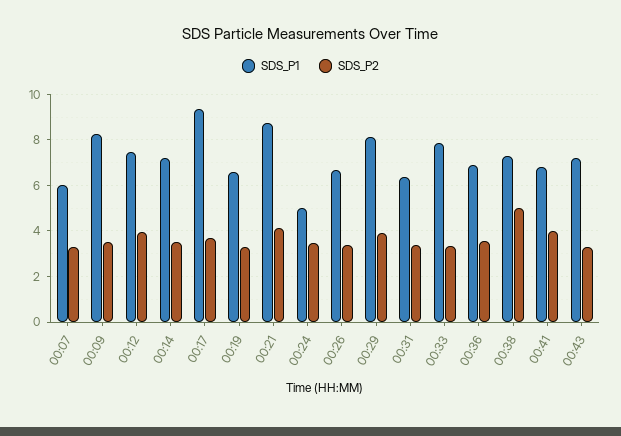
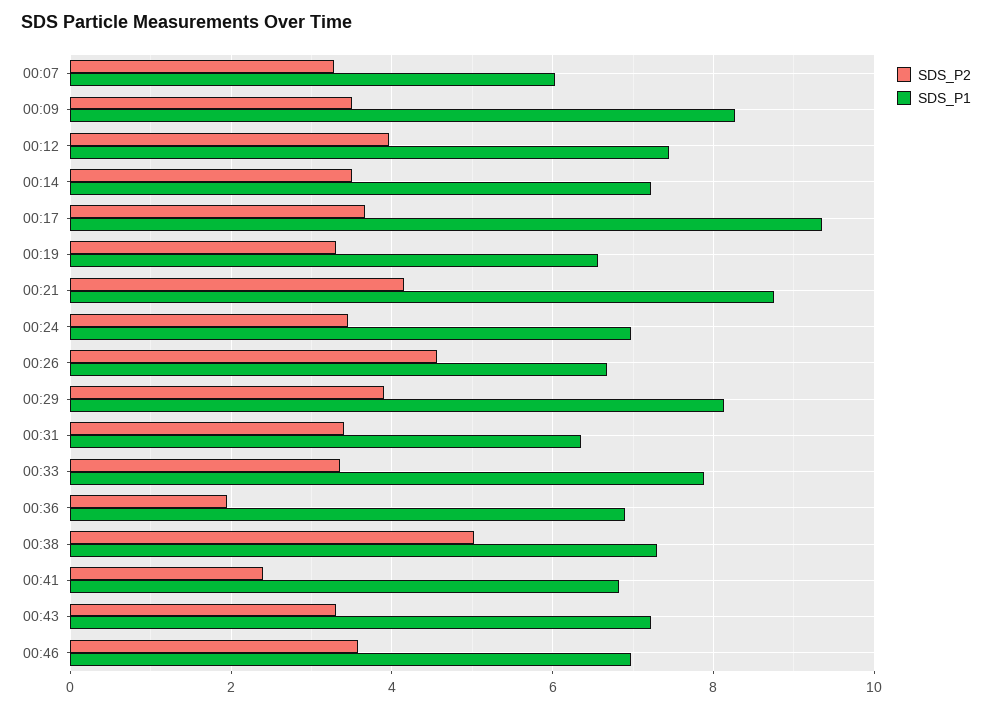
SDS_P1, 00:24: 5 -> 7
SDS_P2, 00:26: 3.5 -> 4.6
SDS_P2, 00:36: 3.5 -> 2
SDS_P2, 00:41: 4 -> 2.4
SDS_P2, 00:46: none -> 3.6
SDS_P1, 00:46: none -> 7

